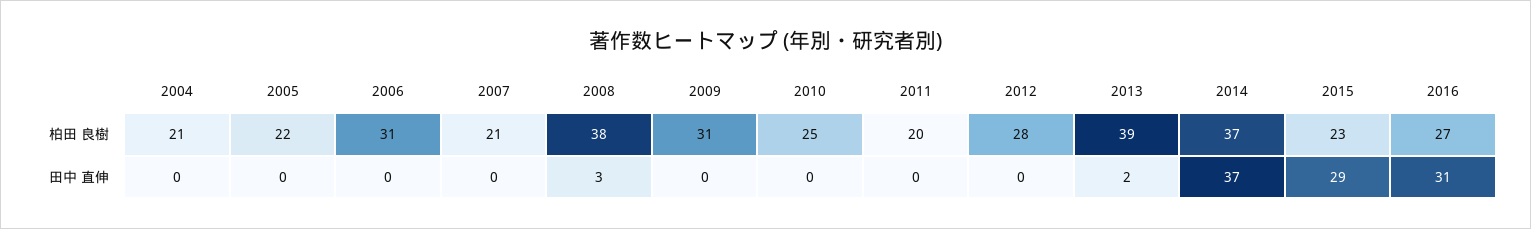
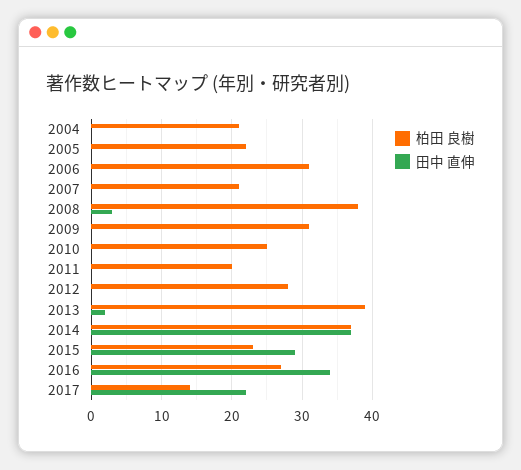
田中 直伸, 2016: 31 -> 34
柏田 良樹, 2017: none -> 14
田中 直伸, 2017: none -> 22

